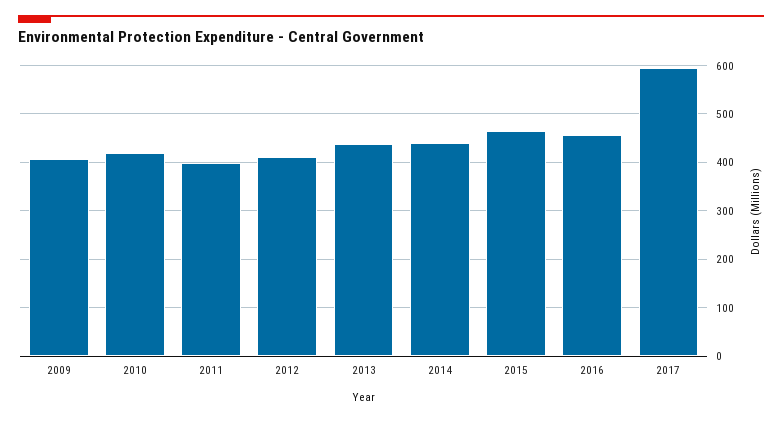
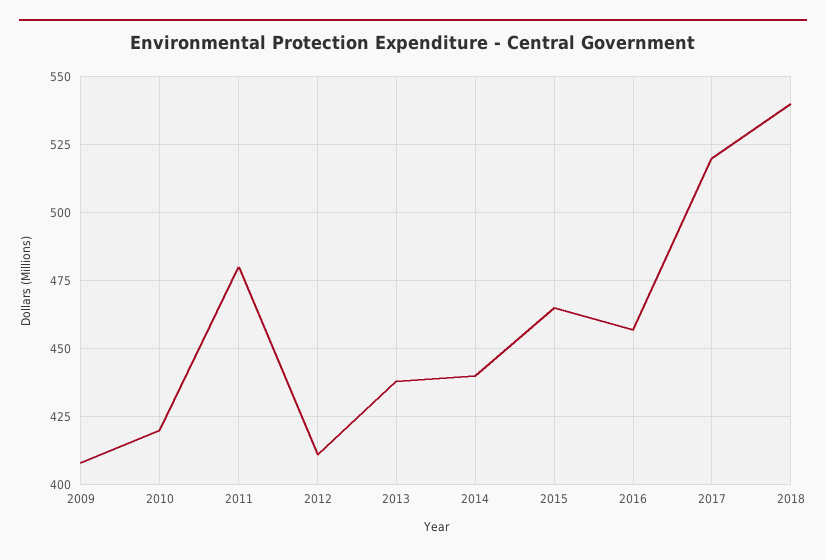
2011: 400 -> 480
2017: 600 -> 520
2018: none -> 540

